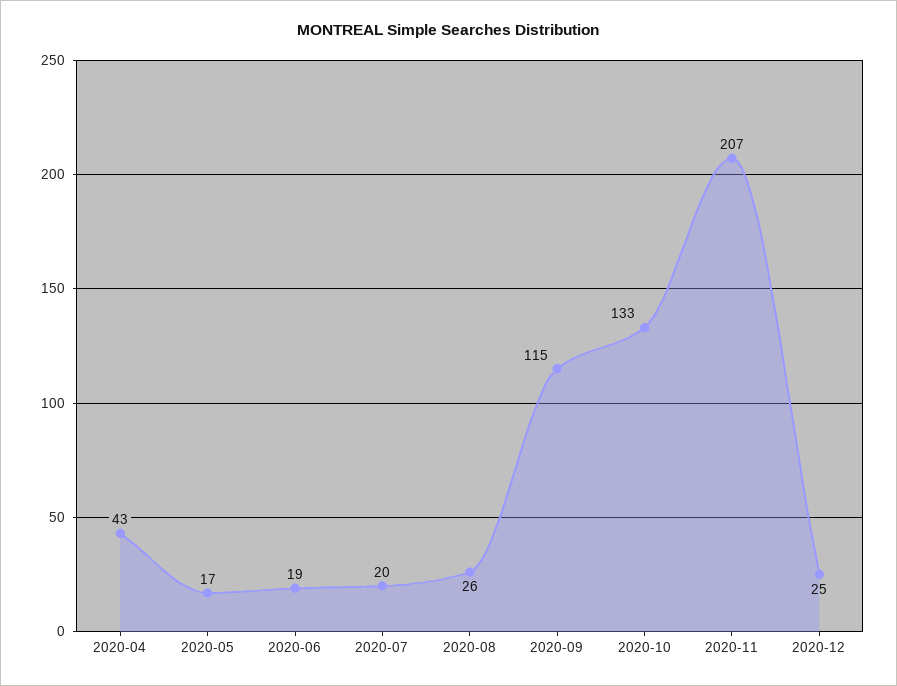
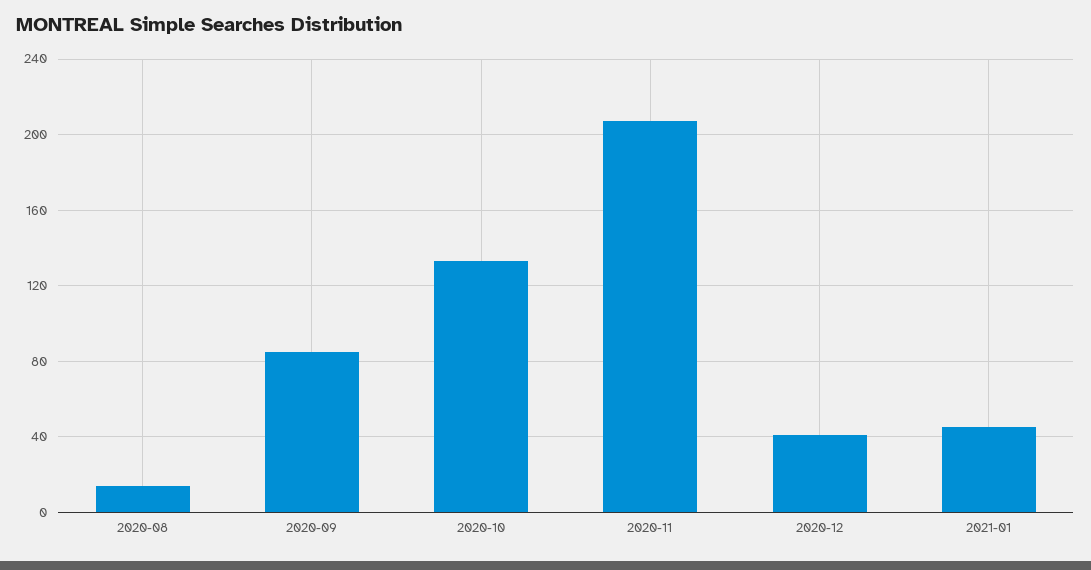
2020-04: 43 -> none
2020-05: 17 -> none
2020-06: 19 -> none
2020-07: 20 -> none
2020-08: 26 -> 15
2020-09: 115 -> 85
2020-12: 25 -> 40
2021-01: none -> 45

